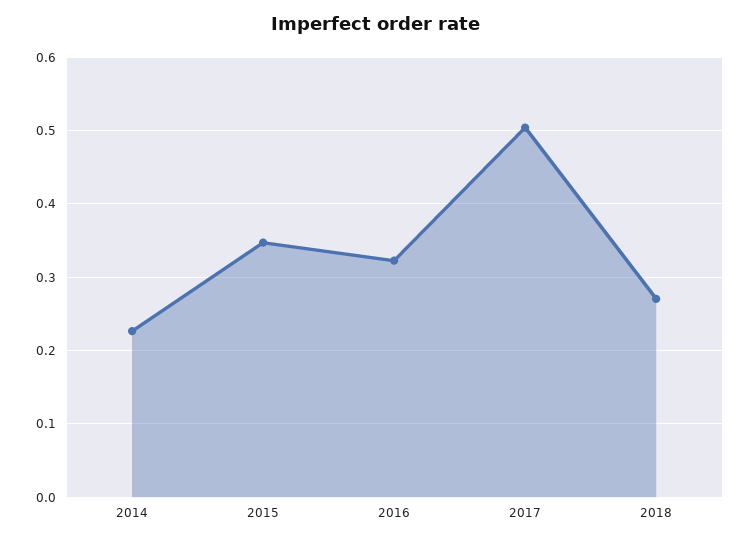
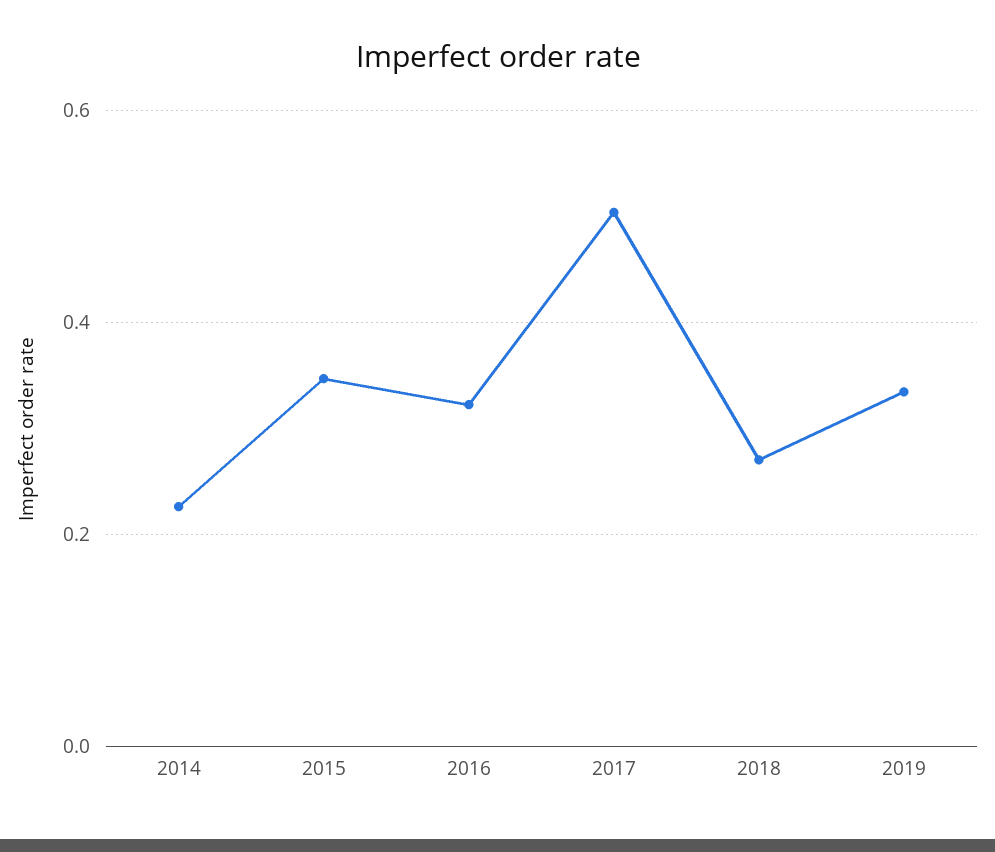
2019: none -> 0.34

